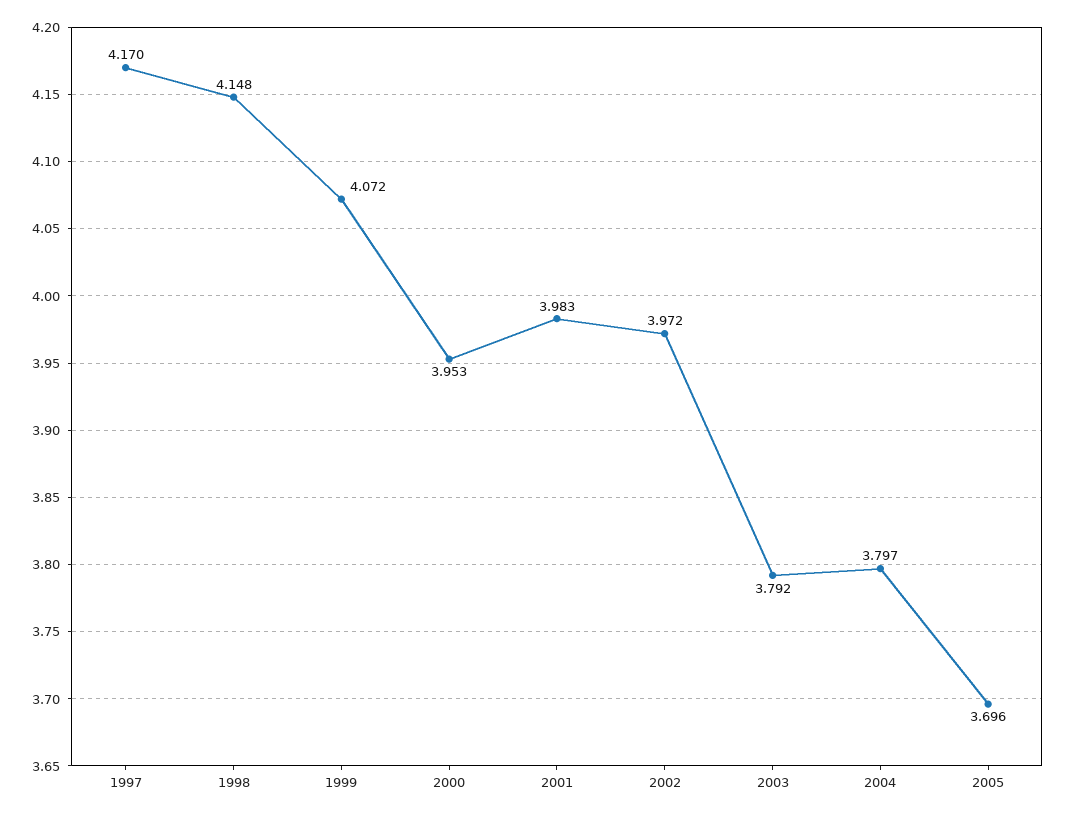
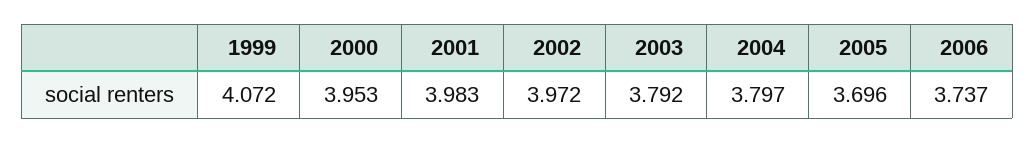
1997: 4.17 -> none
1998: 4.148 -> none
2006: none -> 3.737

